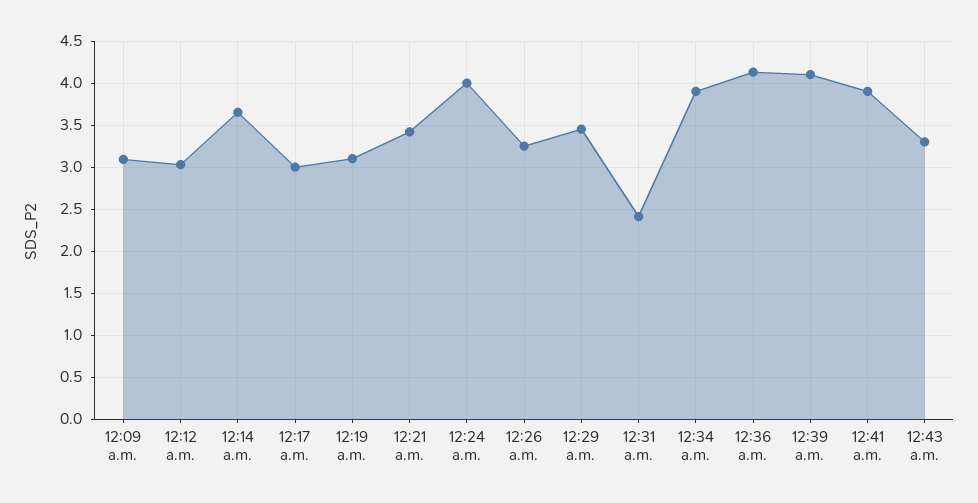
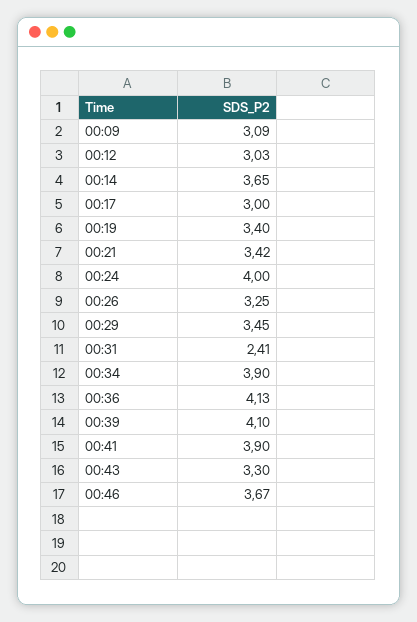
12:19 a.m.: 3.1 -> 3.4
00:46: none -> 3.67

